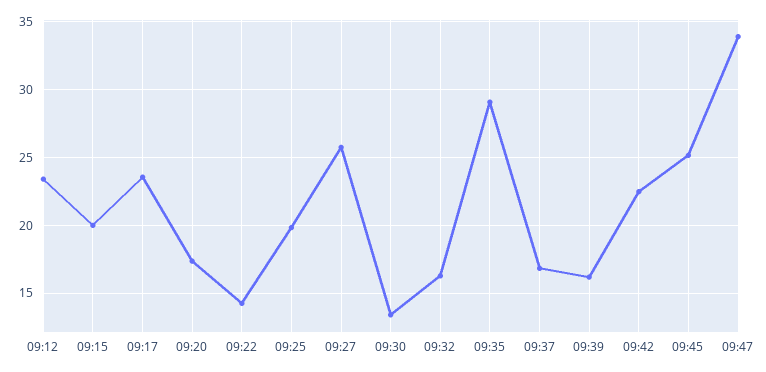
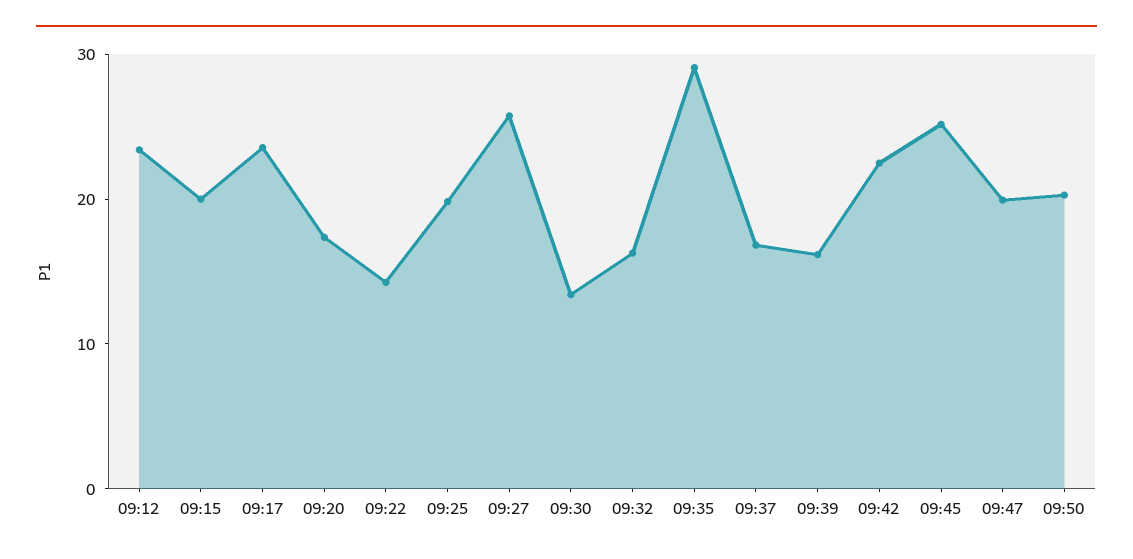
09:47: 34 -> 20
09:50: none -> 20

